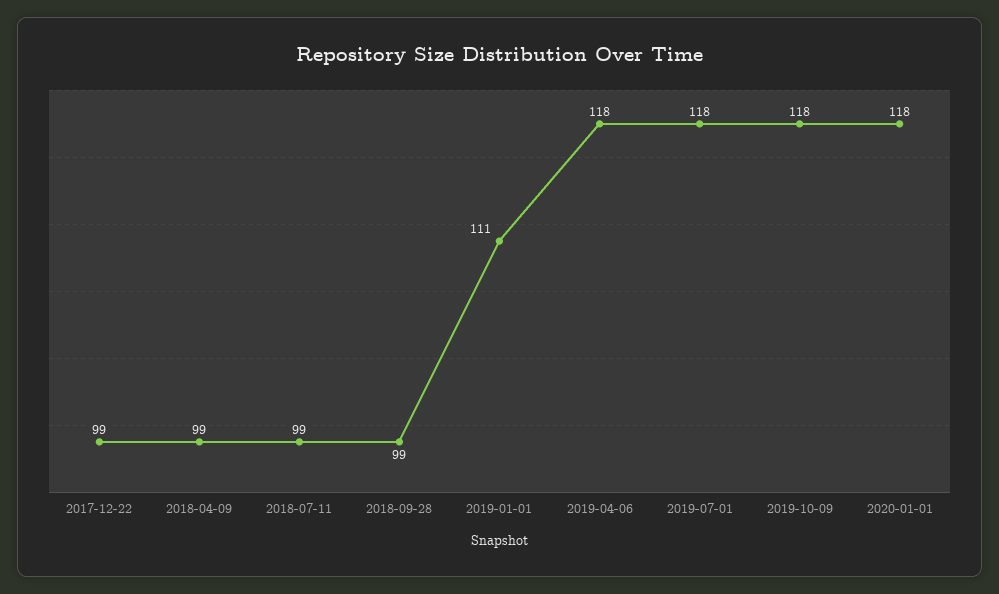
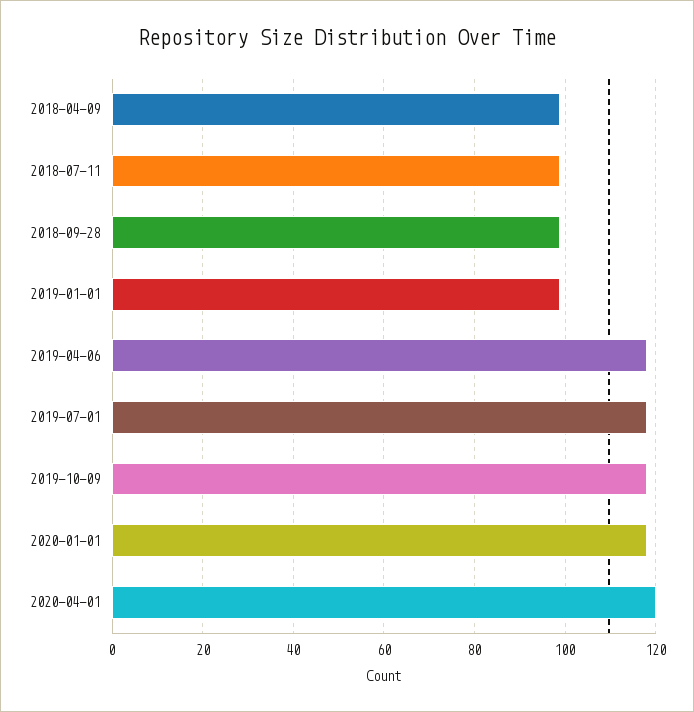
2017-12-22: 99 -> none
2019-01-01: 111 -> 100
2020-04-01: none -> 120

